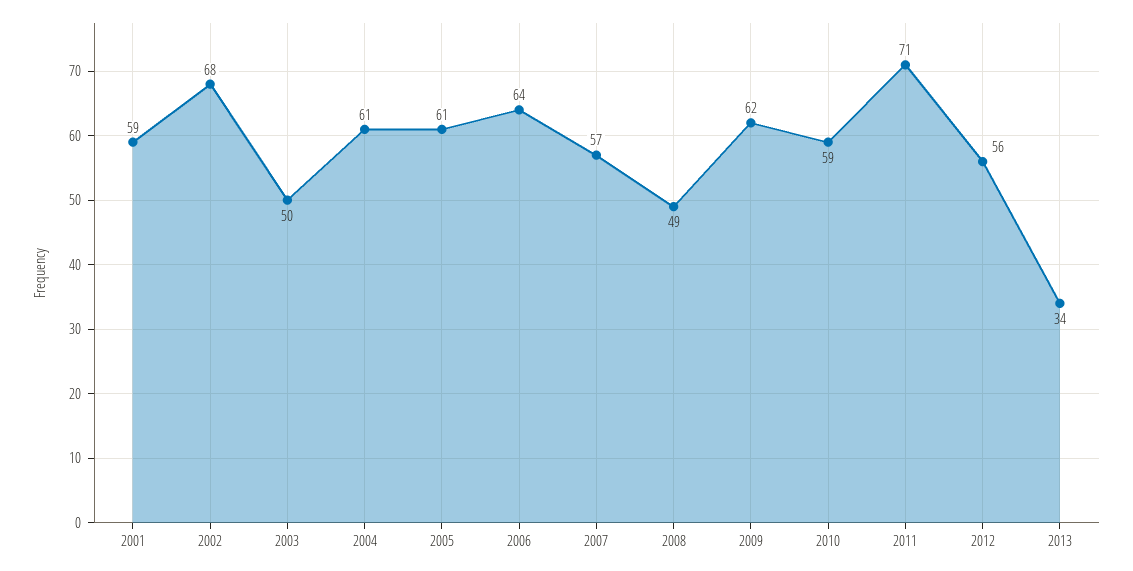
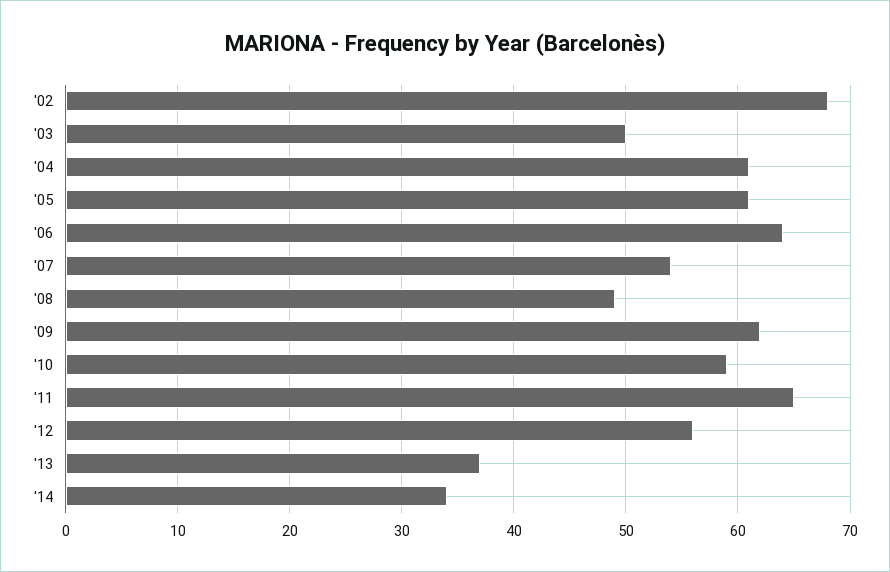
2001: 59 -> none
2007: 57 -> 54
2011: 71 -> 65
2013: 34 -> 37
'14: none -> 34

